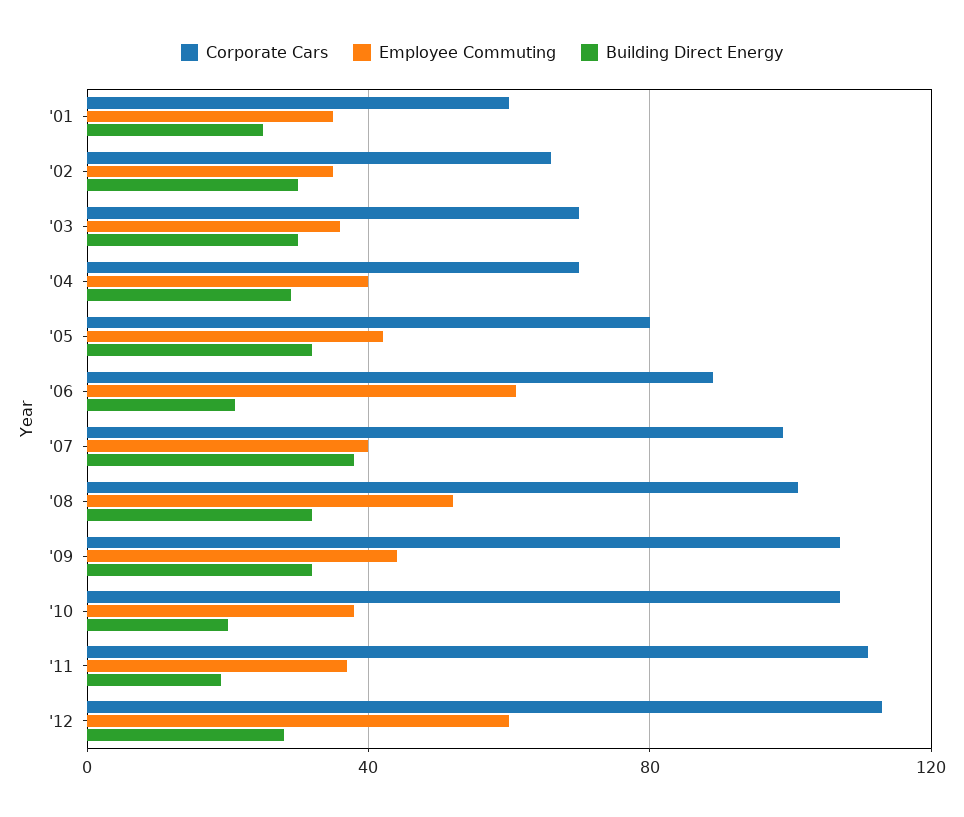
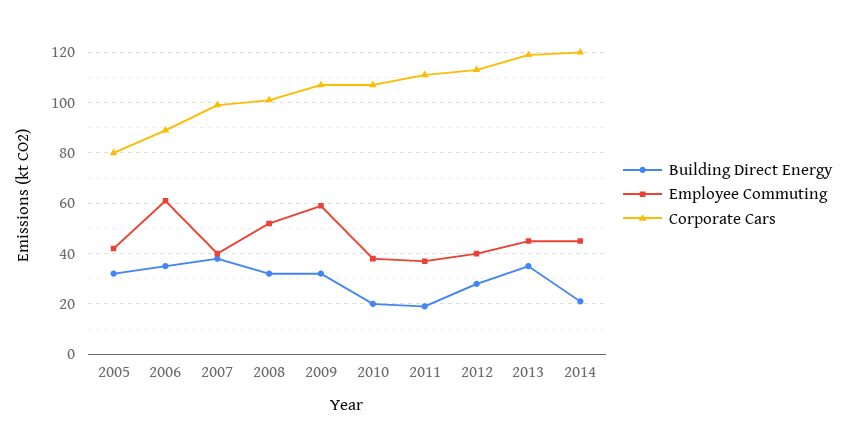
Corporate Cars, '01: 60 -> none
Employee Commuting, '01: 35 -> none
Building Direct Energy, '01: 25 -> none
Corporate Cars, '02: 65 -> none
Employee Commuting, '02: 35 -> none
Building Direct Energy, '02: 30 -> none
Corporate Cars, '03: 70 -> none
Employee Commuting, '03: 35 -> none
Building Direct Energy, '03: 30 -> none
Corporate Cars, '04: 70 -> none
Employee Commuting, '04: 40 -> none
Building Direct Energy, '04: 30 -> none
Building Direct Energy, '06: 20 -> 35
Employee Commuting, '09: 45 -> 60
Employee Commuting, '12: 60 -> 40
Building Direct Energy, 2013: none -> 35
Employee Commuting, 2013: none -> 45
Corporate Cars, 2013: none -> 120
Building Direct Energy, 2014: none -> 20
Employee Commuting, 2014: none -> 45
Corporate Cars, 2014: none -> 120

